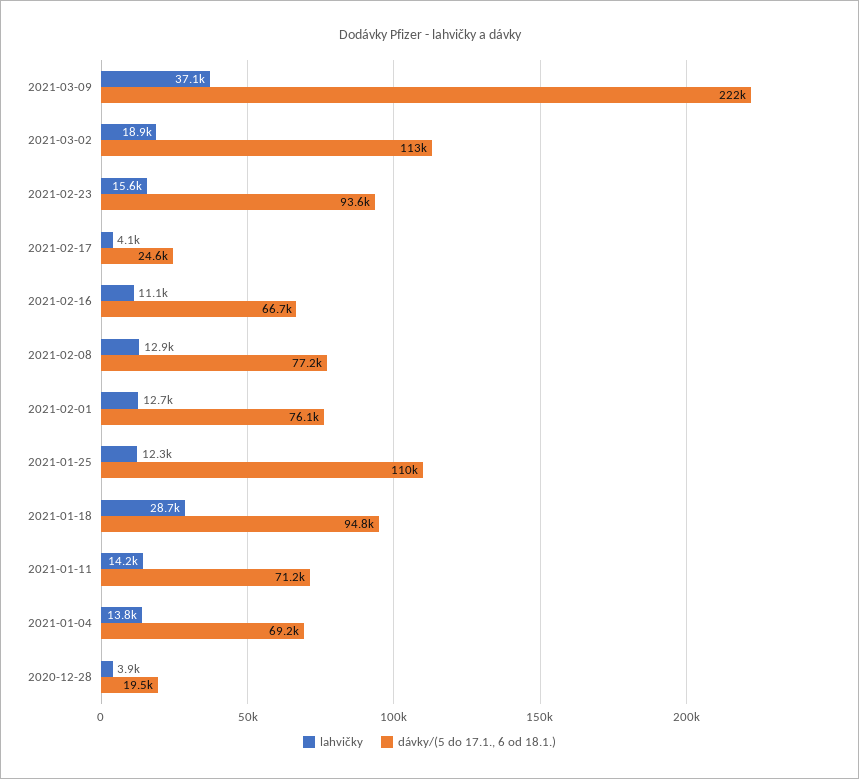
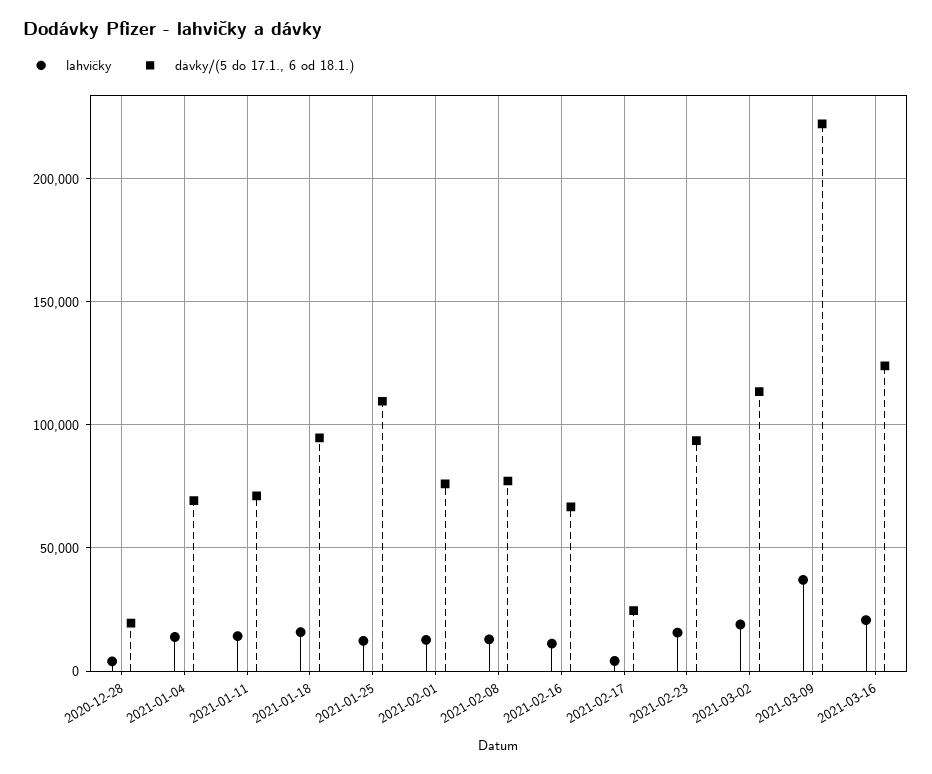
lahvičky, 2021-01-18: 28700 -> 15000
lahvičky, 2021-03-16: none -> 20000
dávky/(5 do 17.1., 6 od 18.1.), 2021-03-16: none -> 125000

